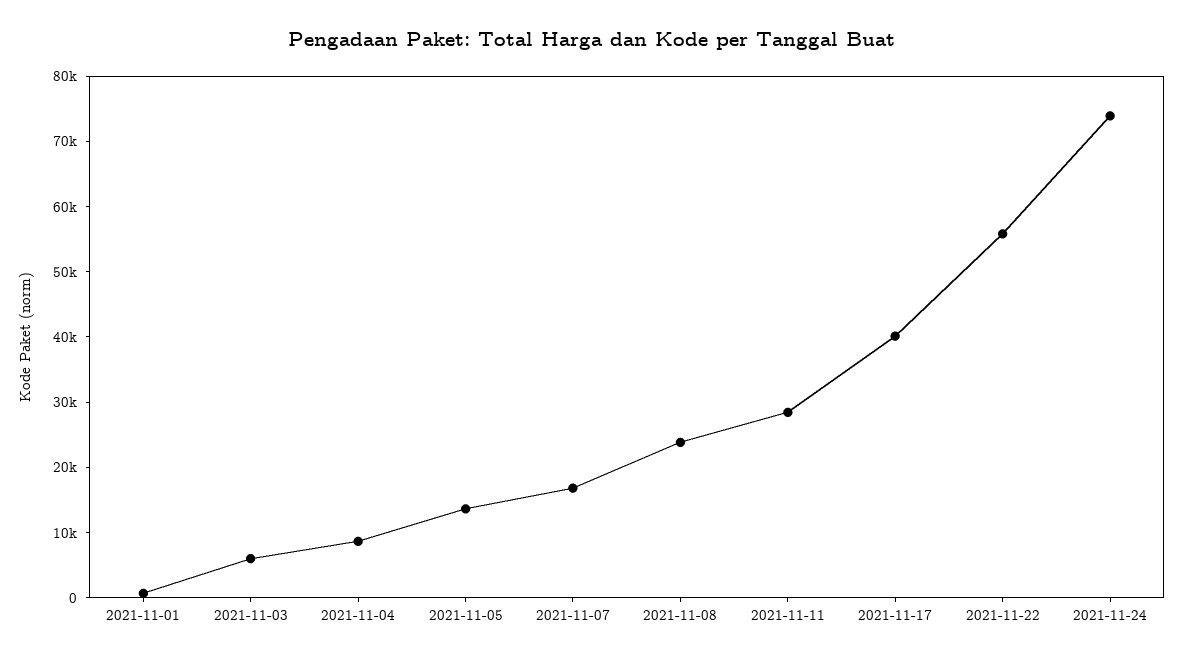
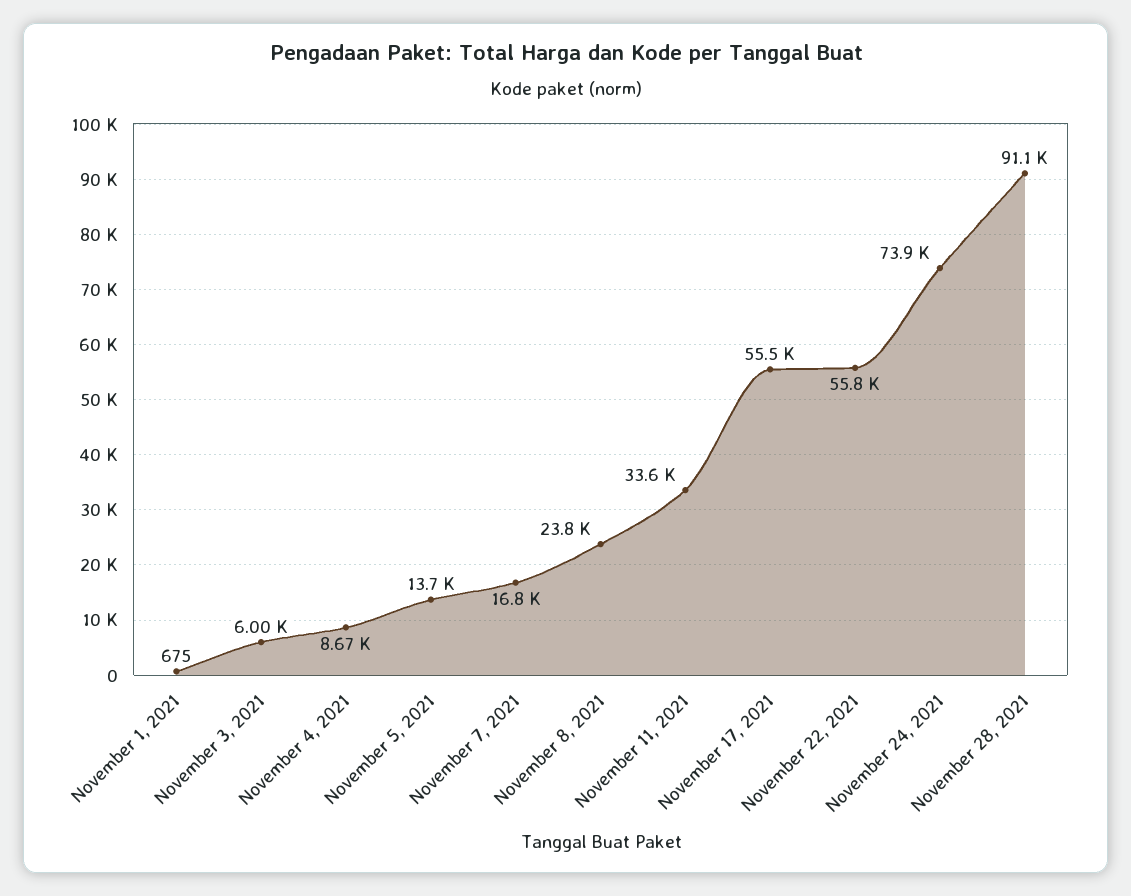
2021-11-11: 28000 -> 33600
2021-11-17: 40000 -> 55500
November 28, 2021: none -> 91100

